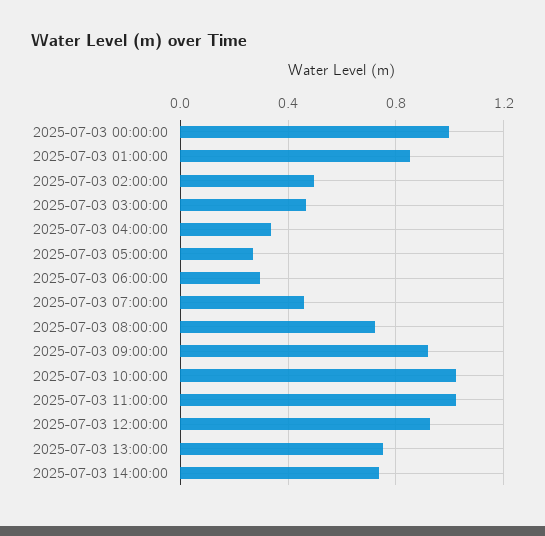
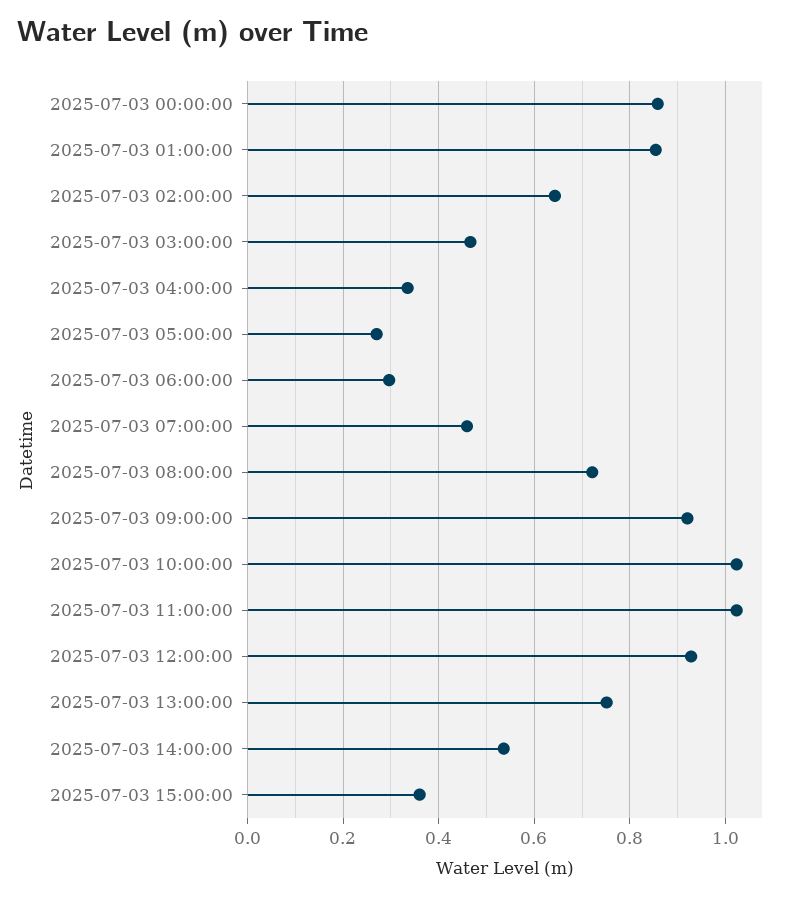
2025-07-03 00:00:00: 1 -> 0.86
2025-07-03 02:00:00: 0.5 -> 0.64
2025-07-03 14:00:00: 0.75 -> 0.54
2025-07-03 15:00:00: none -> 0.36

